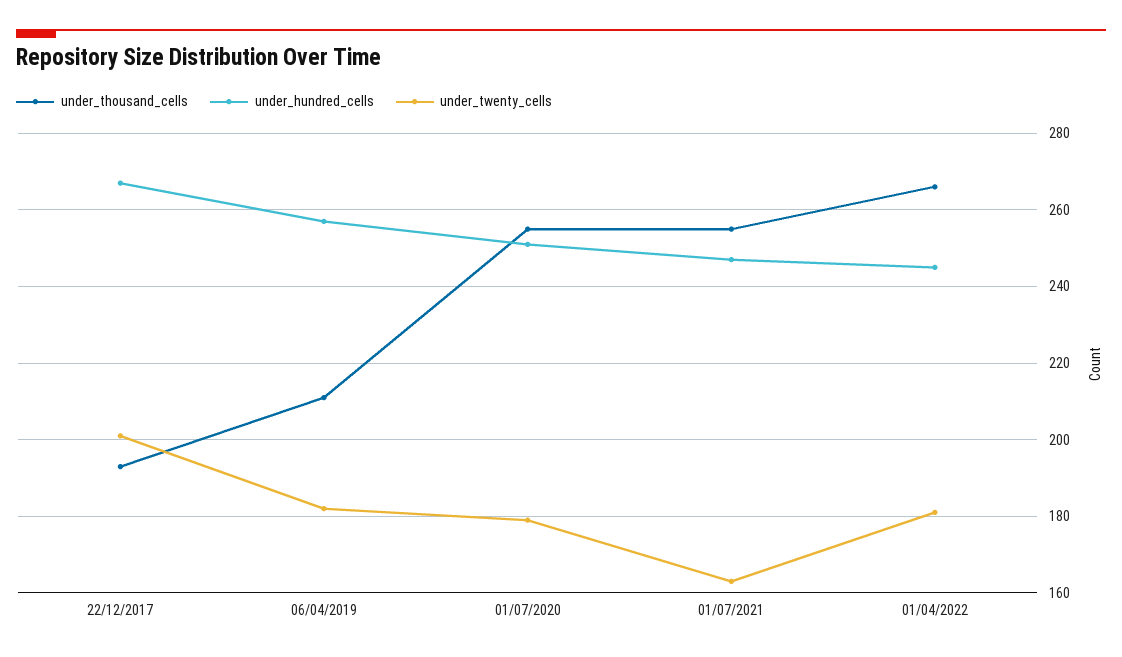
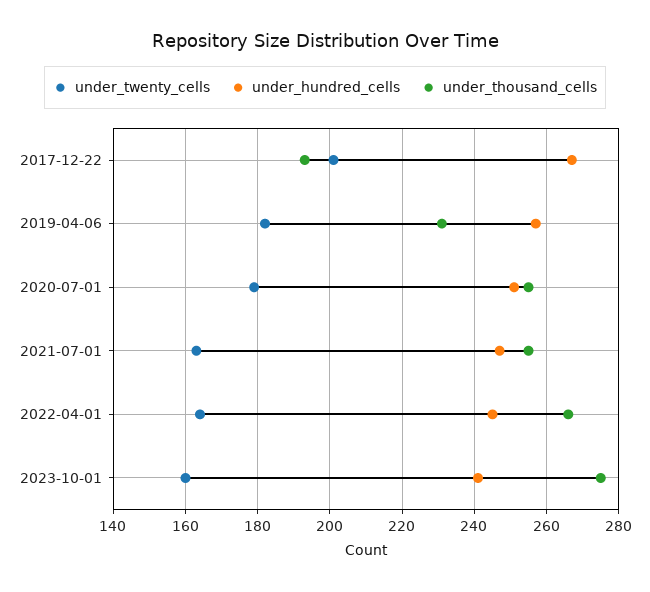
under_thousand_cells, 06/04/2019: 210 -> 230
under_twenty_cells, 01/04/2022: 180 -> 165
under_twenty_cells, 2023-10-01: none -> 160
under_hundred_cells, 2023-10-01: none -> 240
under_thousand_cells, 2023-10-01: none -> 275

